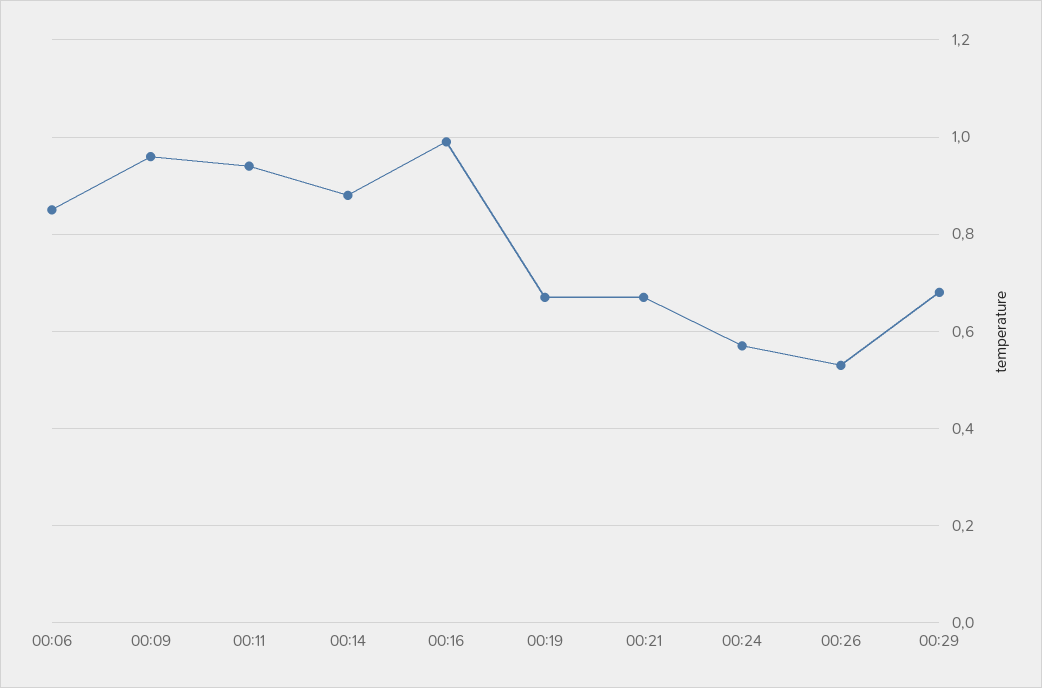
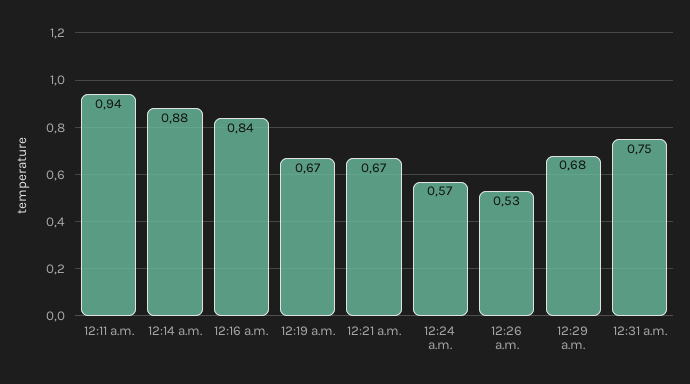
00:06: 0.85 -> none
00:09: 0.95 -> none
00:16: 1 -> 0.84
12:31 a.m.: none -> 0.75

